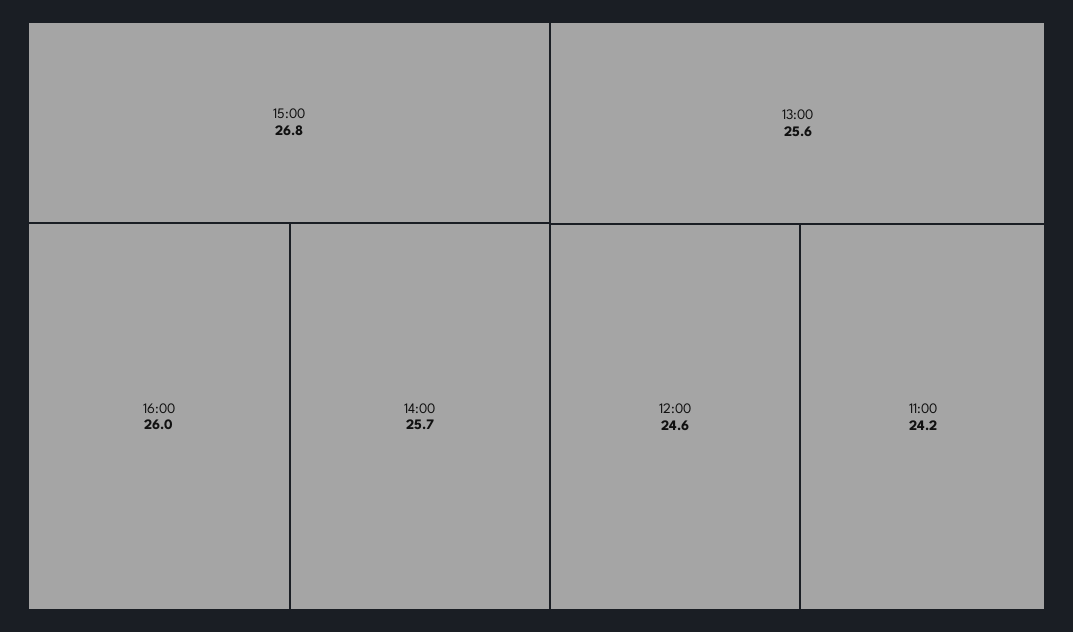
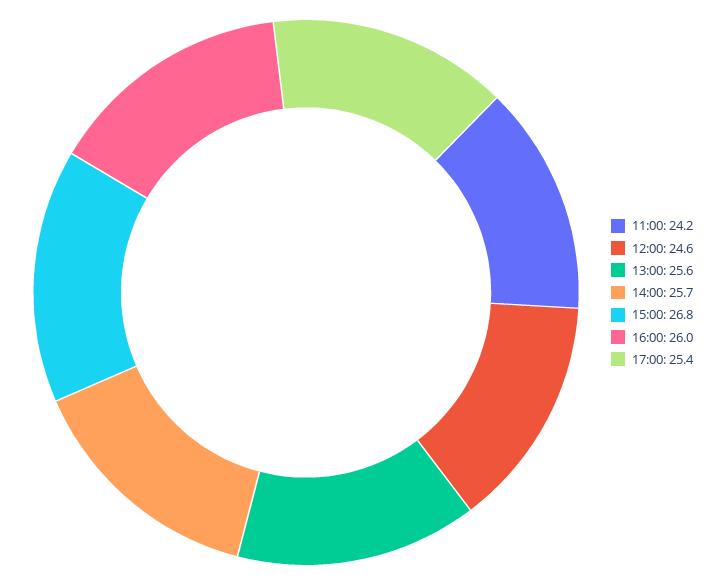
17:00: none -> 25.4

